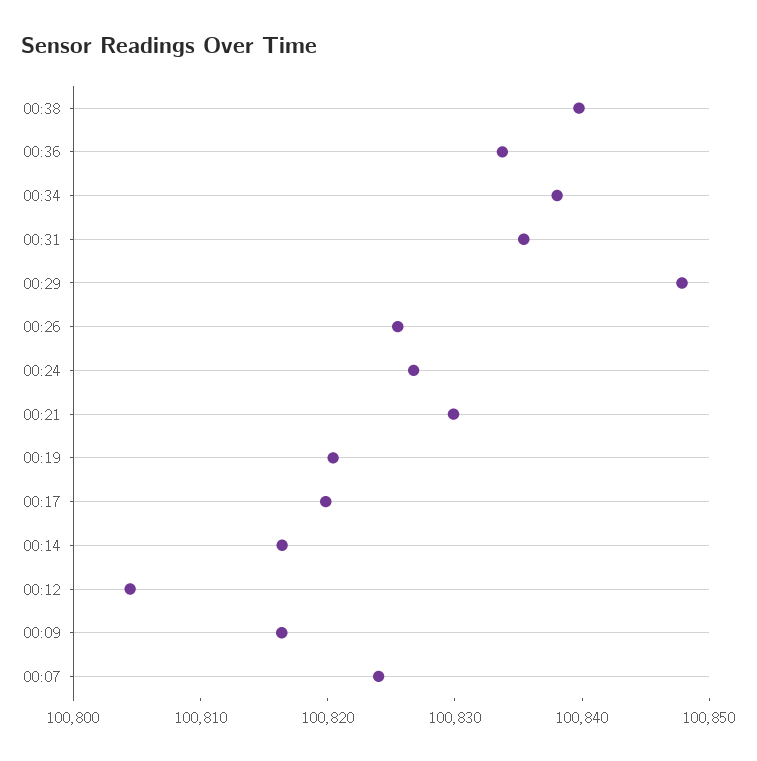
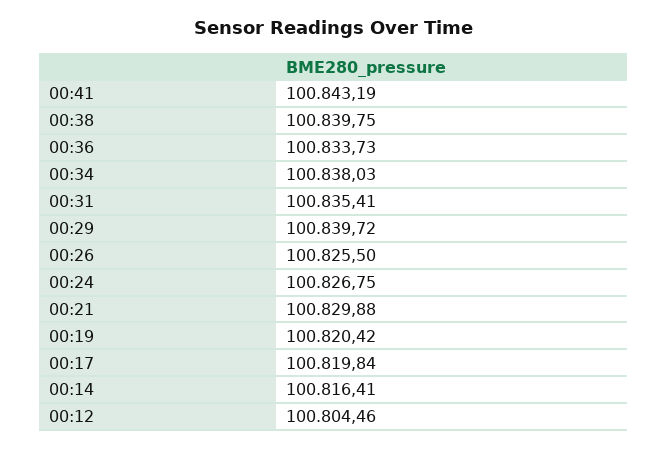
00:29: 100848 -> 100839.72
00:09: 100816 -> none
00:07: 100824 -> none
00:41: none -> 100843.19

